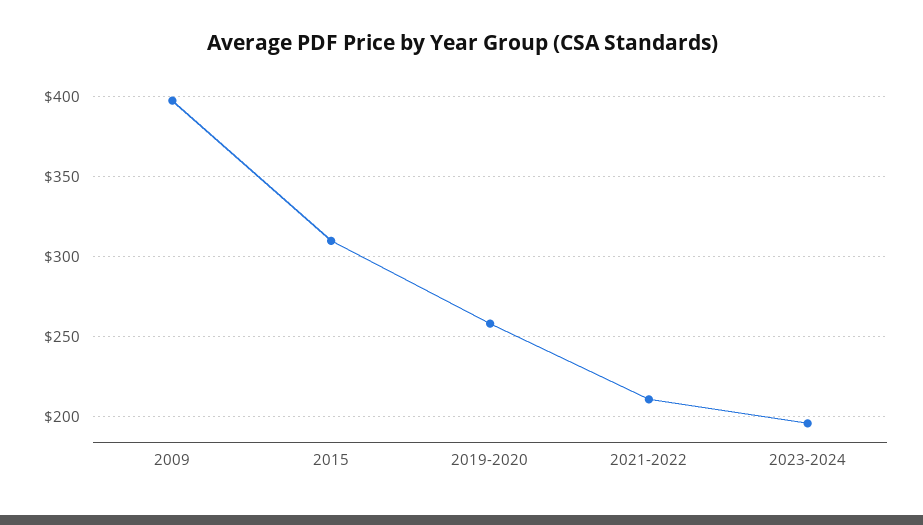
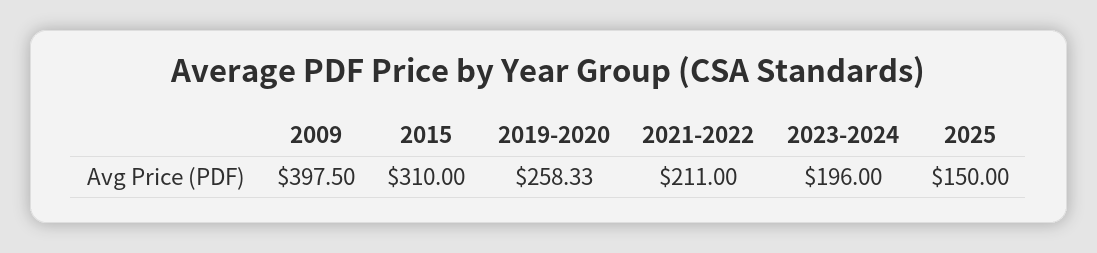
2025: none -> 150

